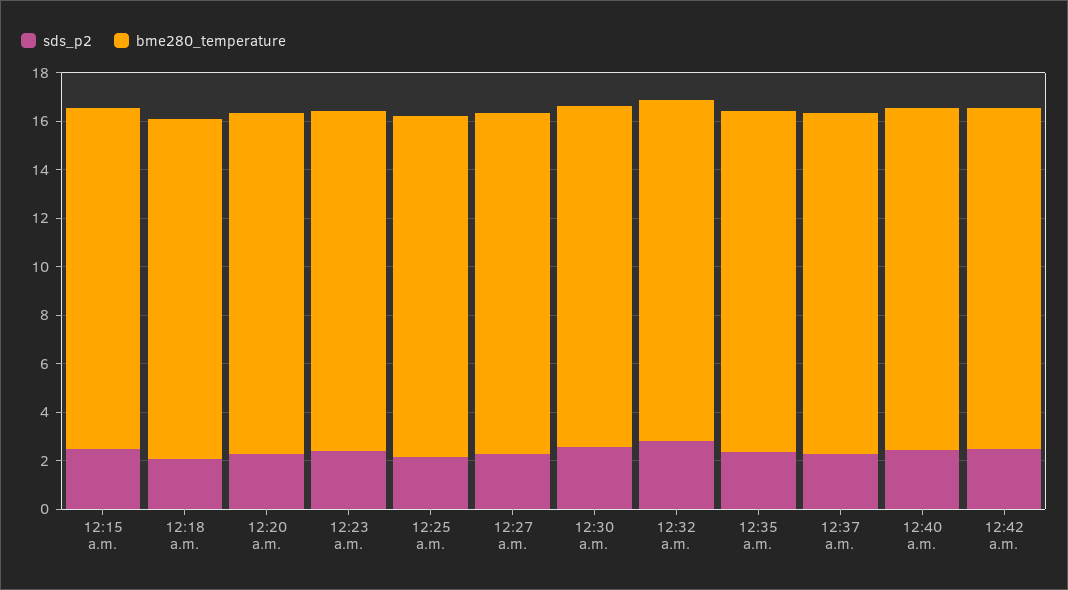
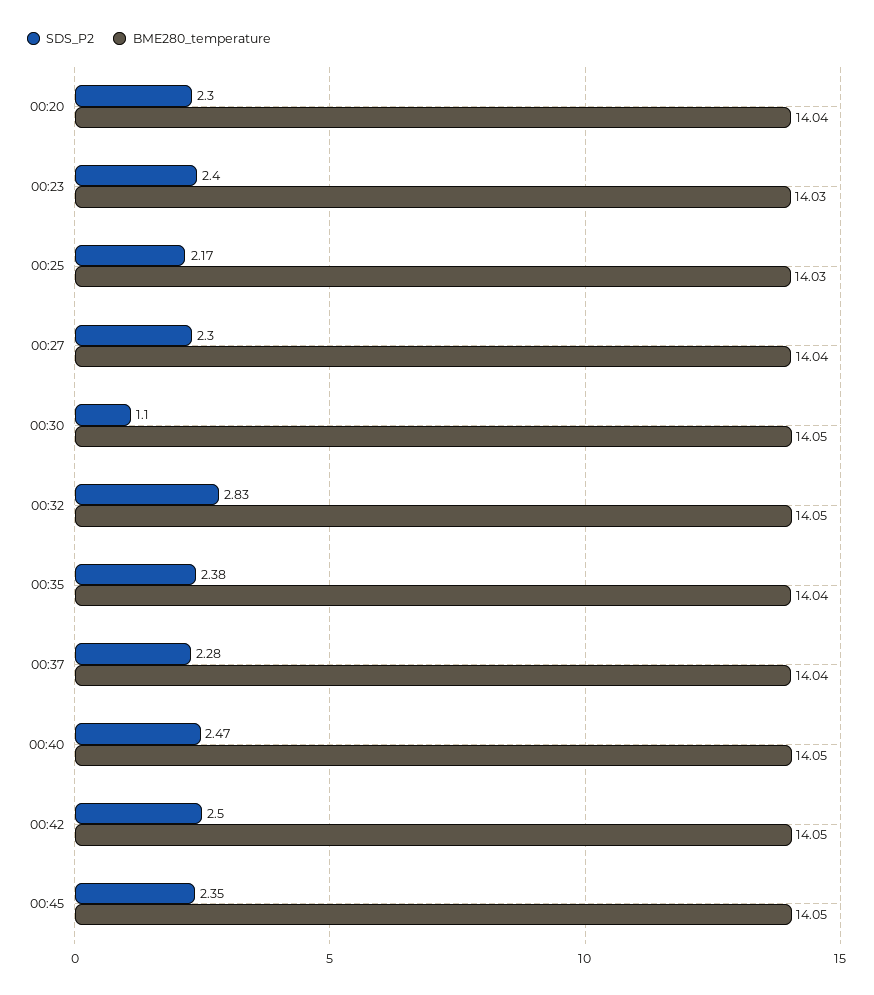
sds_p2, 12:15 a.m.: 2.5 -> none
bme280_temperature, 12:15 a.m.: 14 -> none
sds_p2, 12:18 a.m.: 2 -> none
bme280_temperature, 12:18 a.m.: 14 -> none
sds_p2, 12:30 a.m.: 2.5 -> 1.1
sds_p2, 00:45: none -> 2.35
bme280_temperature, 00:45: none -> 14.05

